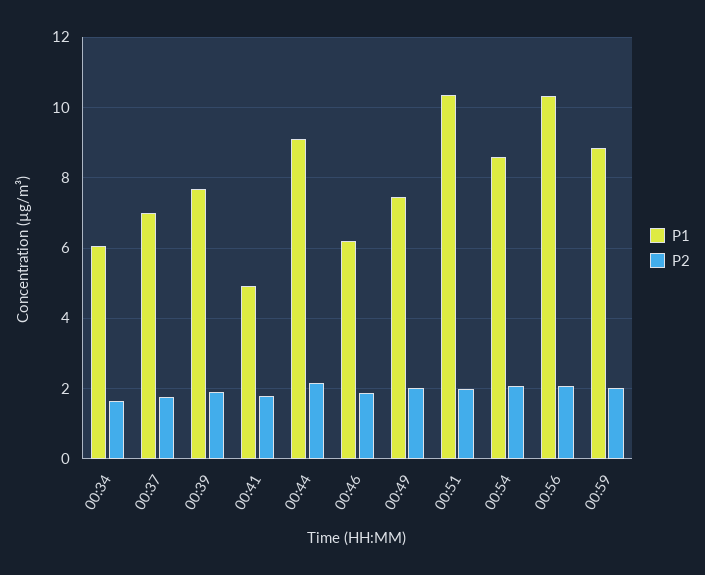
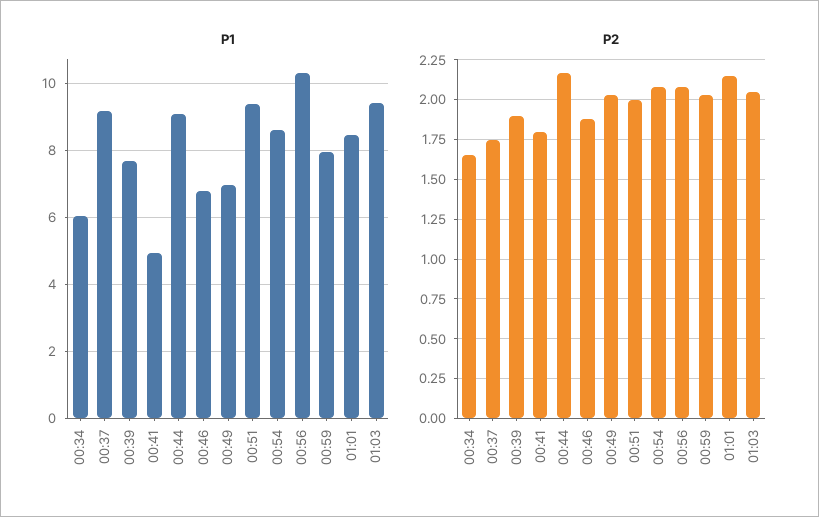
P1, 00:37: 7 -> 9.2
P1, 00:46: 6.2 -> 6.8
P1, 00:49: 7.4 -> 7
P1, 00:51: 10.4 -> 9.4
P1, 00:59: 8.8 -> 8
P1, 01:01: none -> 8.4
P1, 01:03: none -> 9.4
P2, 01:01: none -> 2.15
P2, 01:03: none -> 2.05

